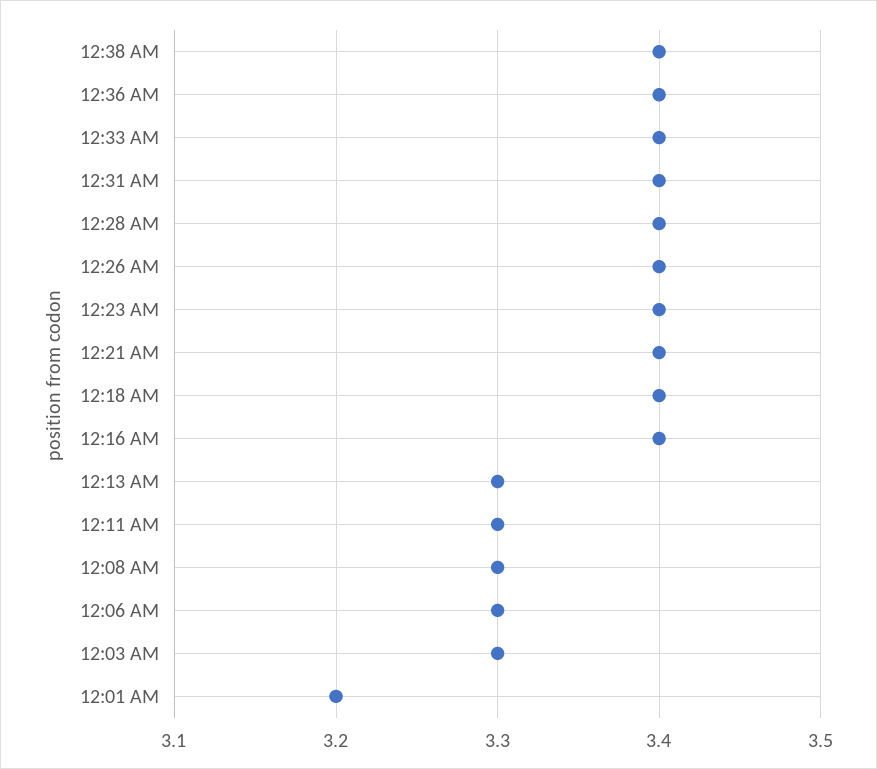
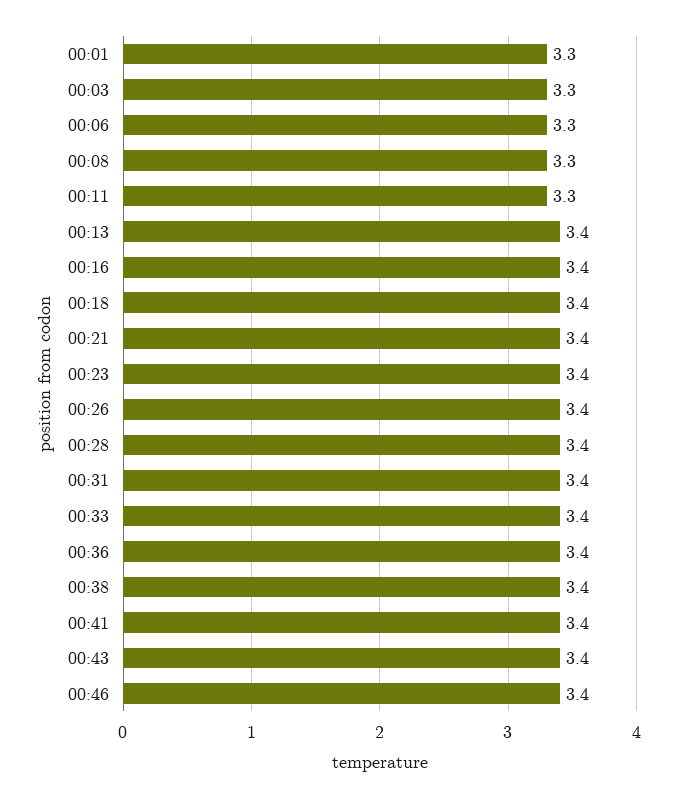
12:13 AM: 3.3 -> 3.4
12:01 AM: 3.2 -> 3.3
00:41: none -> 3.4
00:43: none -> 3.4
00:46: none -> 3.4

